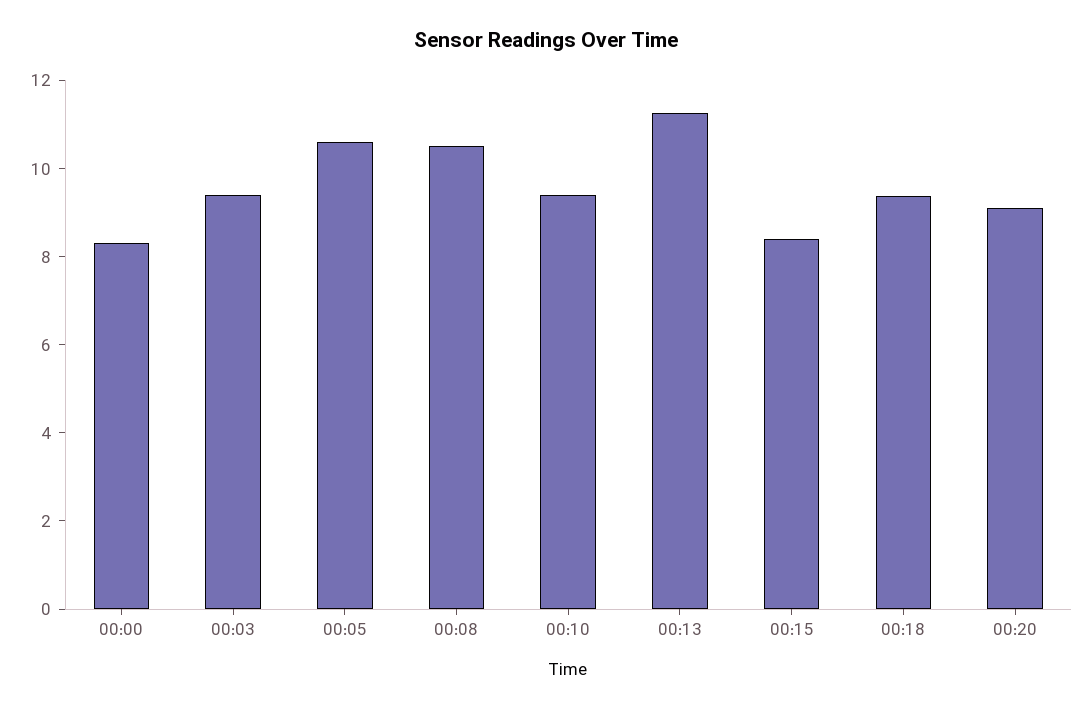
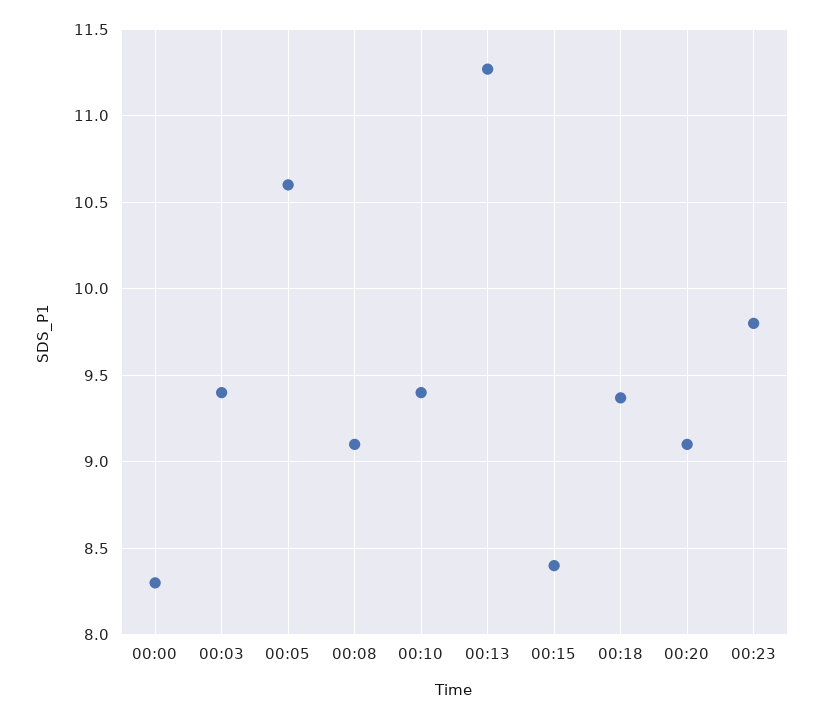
00:08: 10.5 -> 9.1
00:23: none -> 9.8

